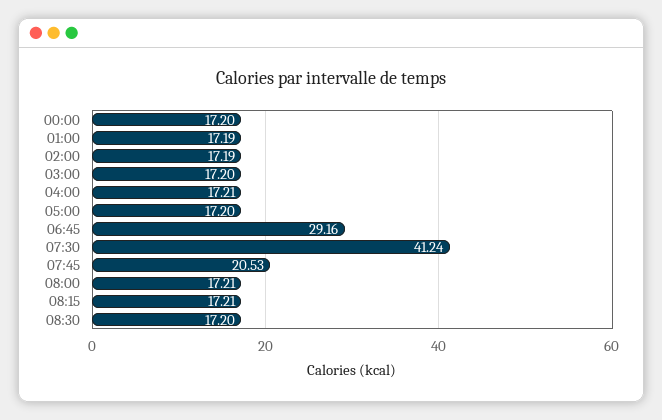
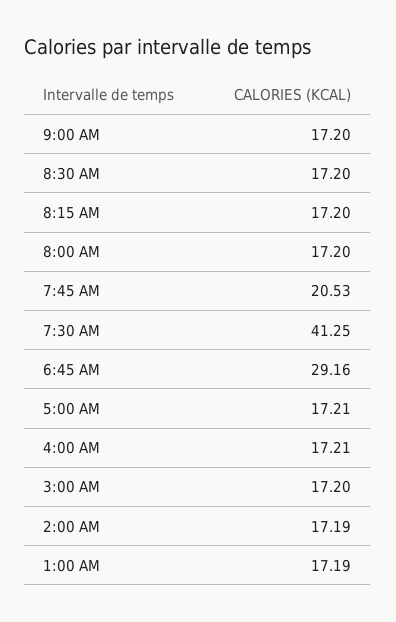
00:00: 17.2 -> none
05:00: 17.2 -> 17.21
07:30: 41.24 -> 41.25
08:00: 17.21 -> 17.2
08:15: 17.21 -> 17.2
9:00 AM: none -> 17.2

